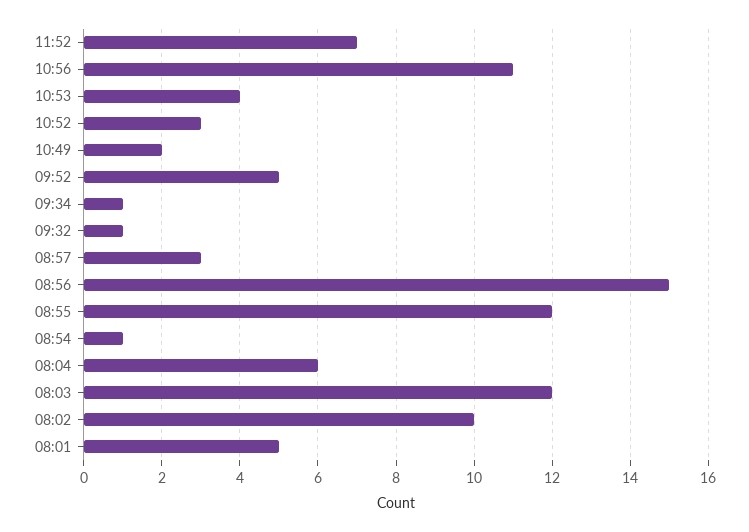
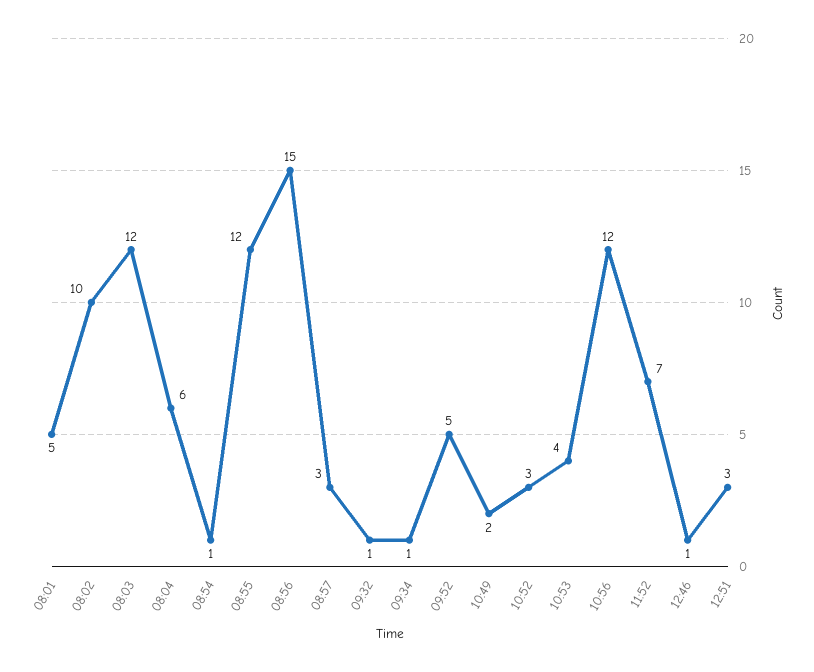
10:56: 11 -> 12
12:46: none -> 1
12:51: none -> 3

